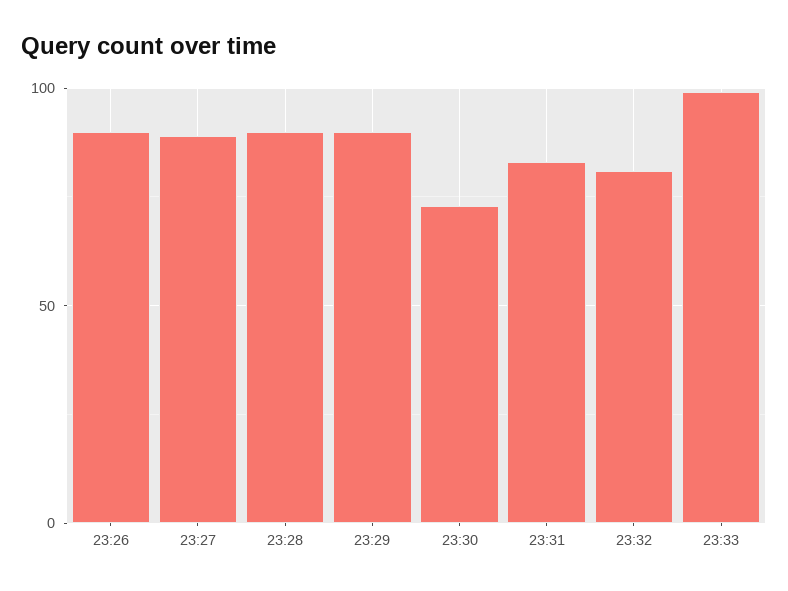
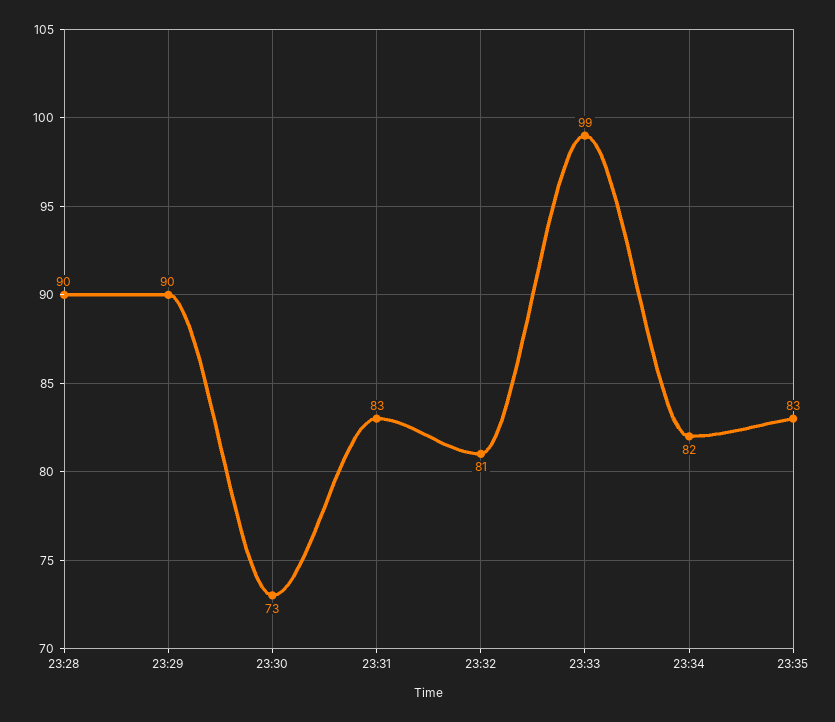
23:26: 90 -> none
23:27: 90 -> none
23:34: none -> 82
23:35: none -> 83

